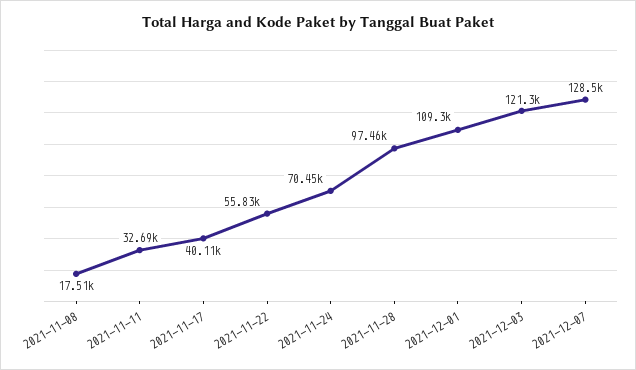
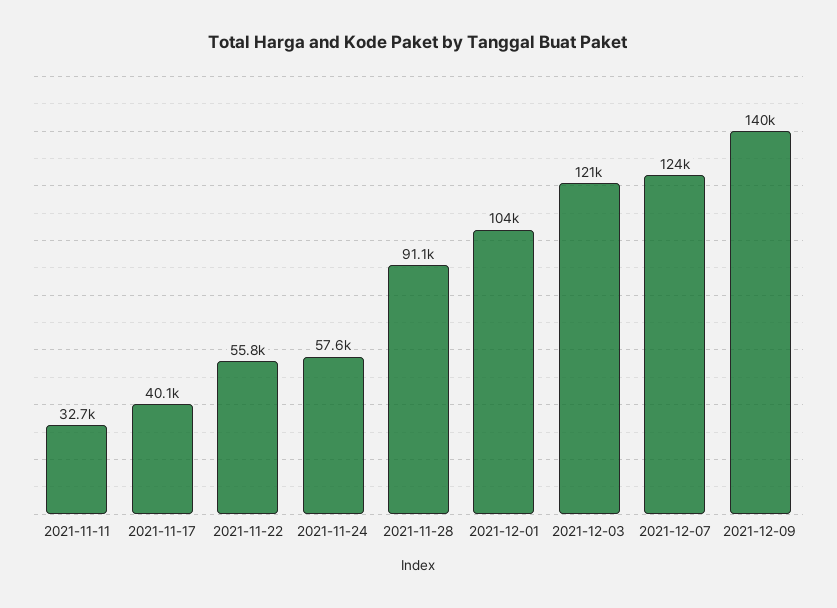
2021-11-08: 17510 -> none
2021-11-24: 70450 -> 57600
2021-11-28: 97460 -> 91100
2021-12-01: 109300 -> 104000
2021-12-07: 128500 -> 124000
2021-12-09: none -> 140000

